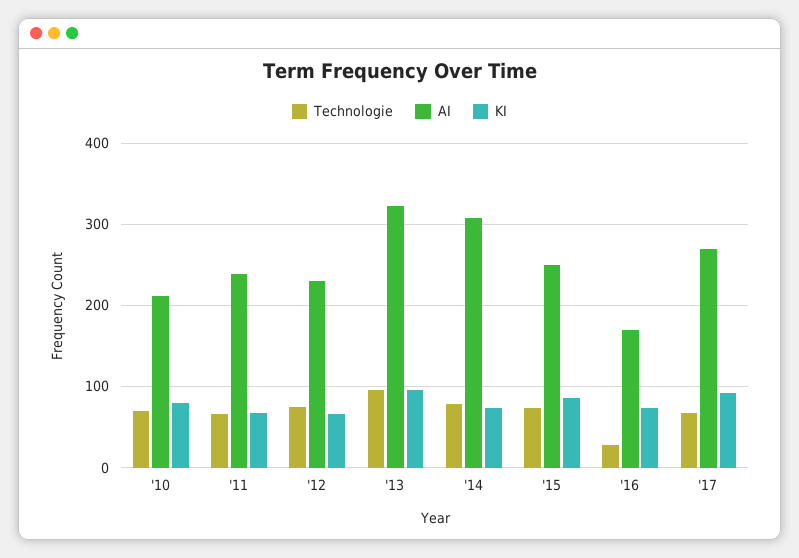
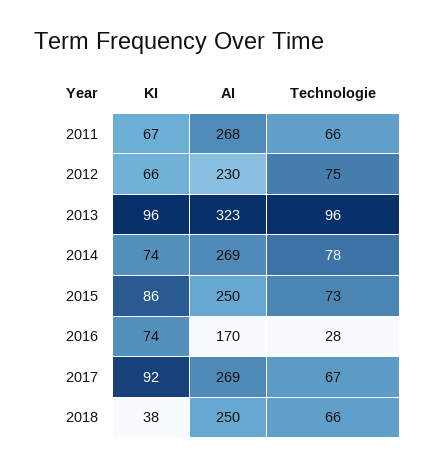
Technologie, '10: 70 -> none
AI, '10: 210 -> none
KI, '10: 80 -> none
AI, '11: 240 -> 268
AI, '14: 310 -> 269
KI, 2018: none -> 38
AI, 2018: none -> 250
Technologie, 2018: none -> 66

